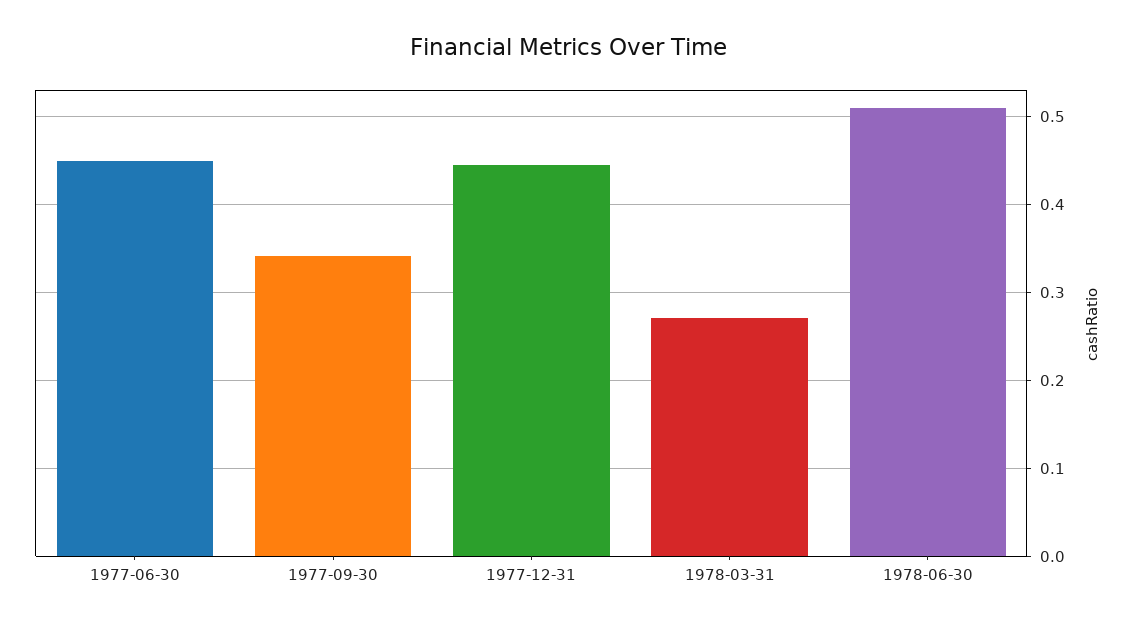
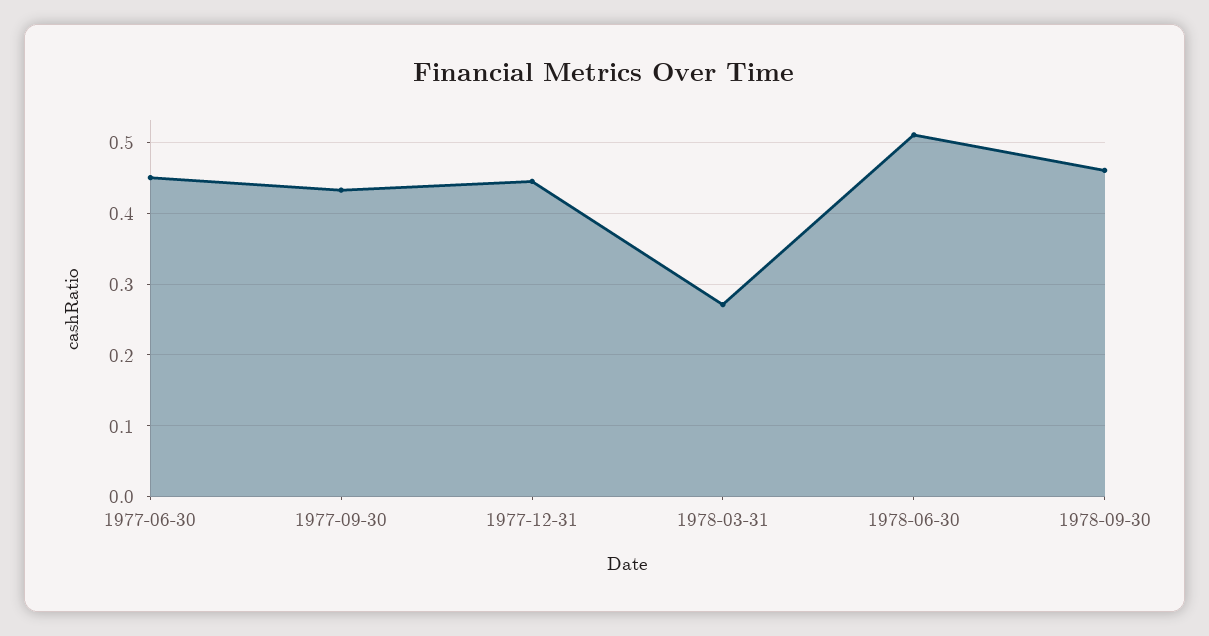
1977-09-30: 0.34 -> 0.43
1978-09-30: none -> 0.46

